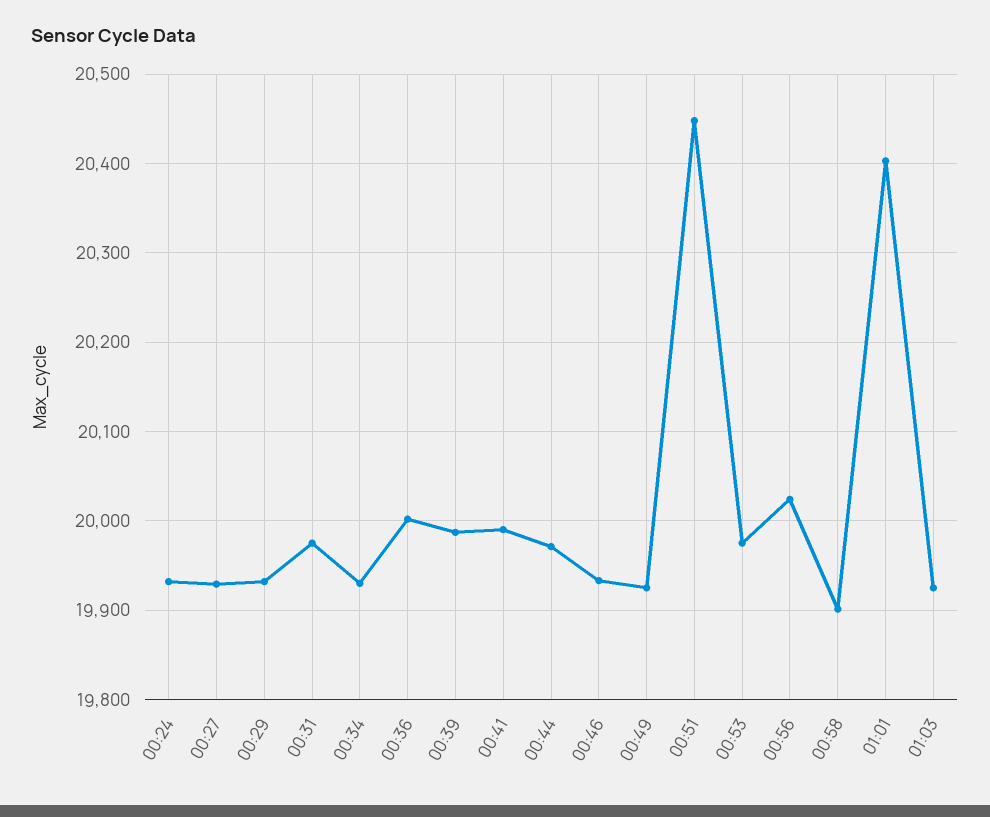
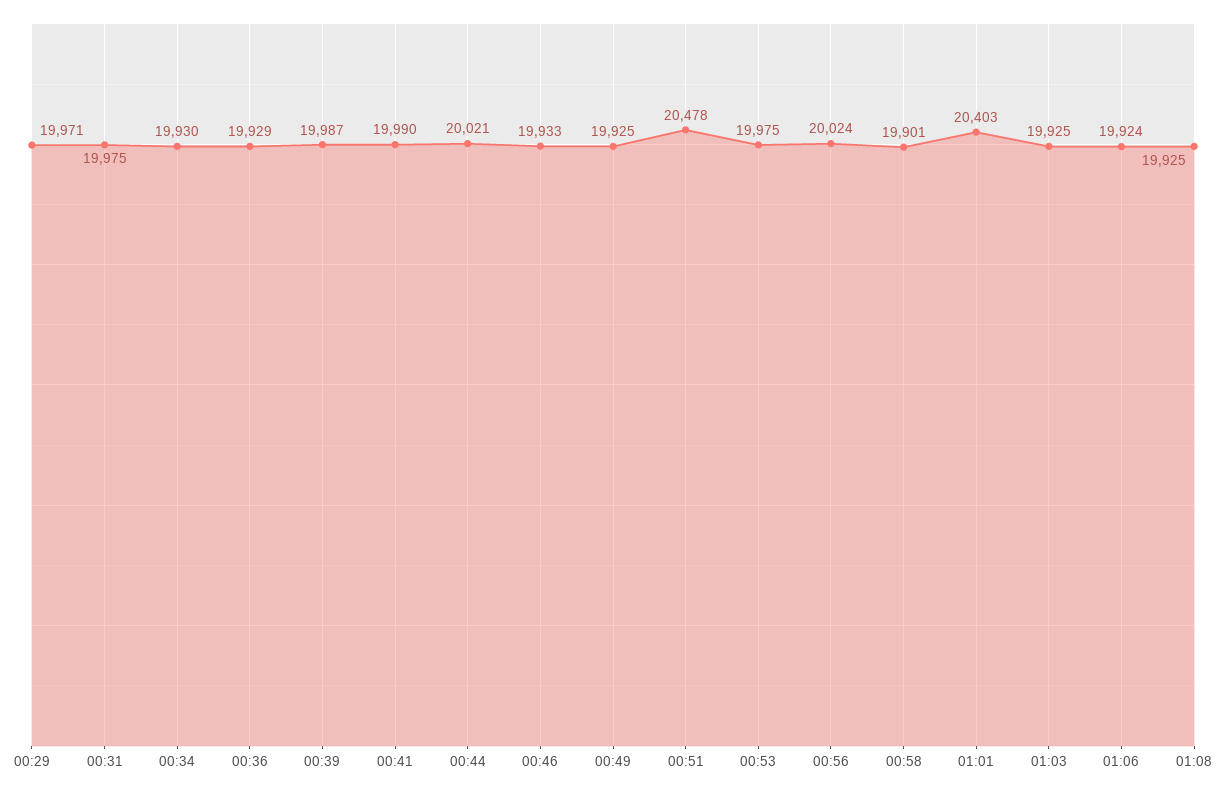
00:24: 19930 -> none
00:27: 19930 -> none
00:29: 19930 -> 19971
00:36: 20000 -> 19929
00:44: 19970 -> 20021
00:51: 20450 -> 20478
01:06: none -> 19924
01:08: none -> 19925

